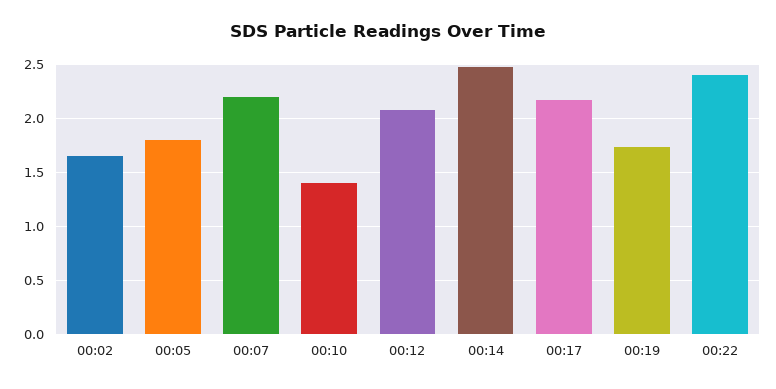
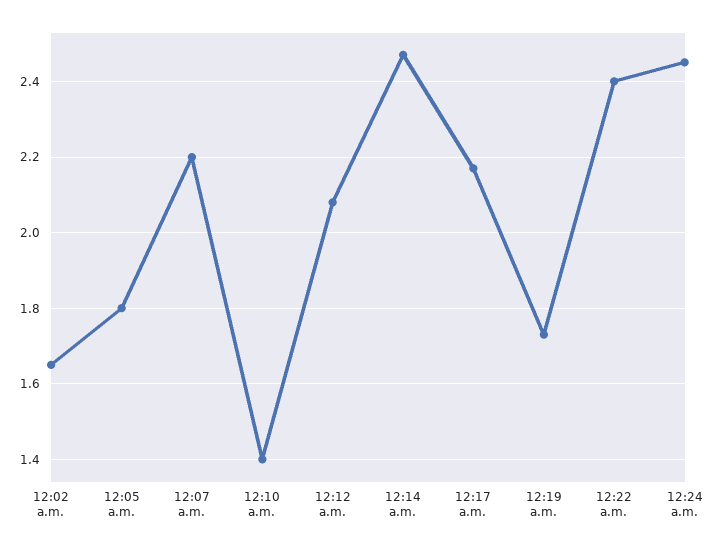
12:24 a.m.: none -> 2.45

